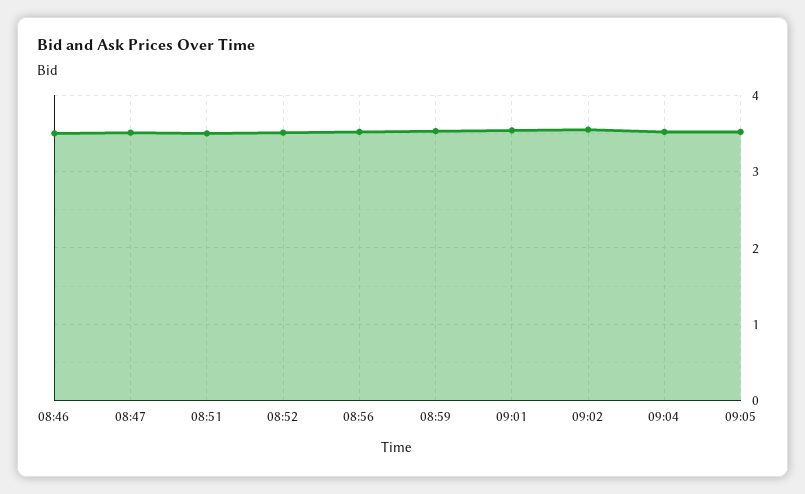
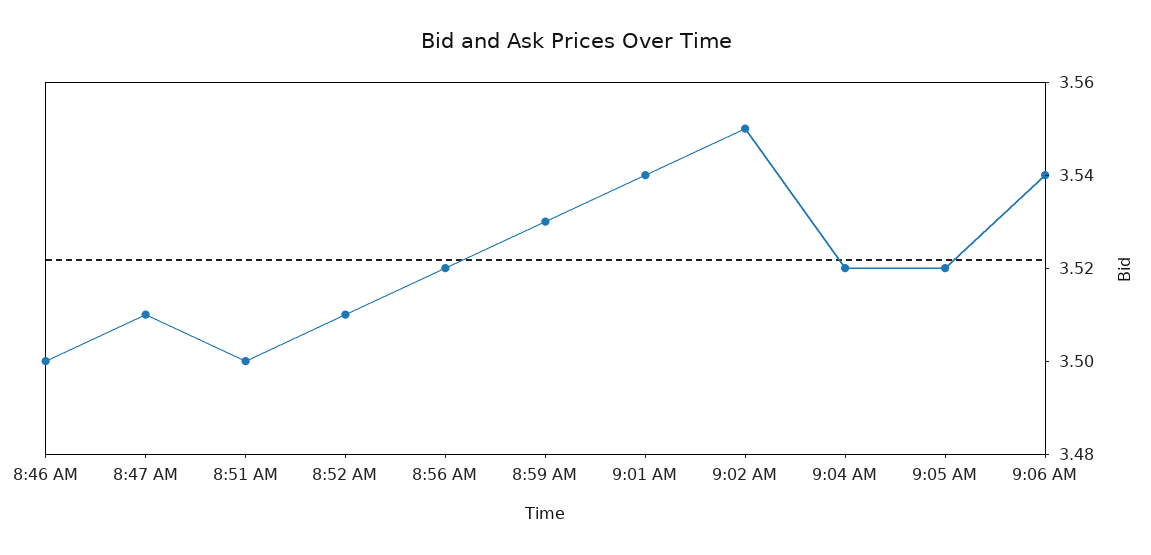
9:06 AM: none -> 3.54

